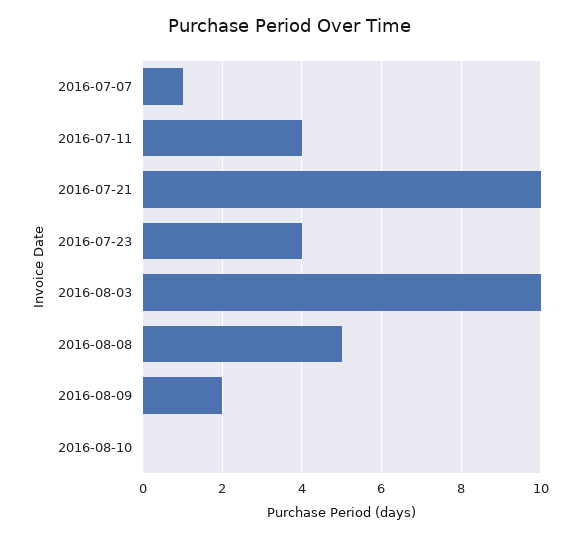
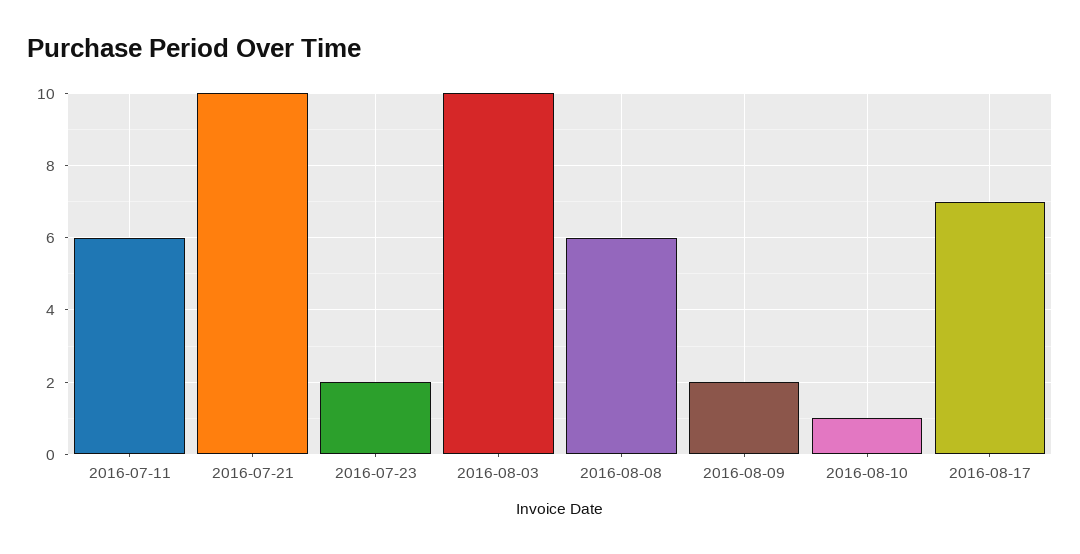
2016-07-07: 1 -> none
2016-07-11: 4 -> 6
2016-07-23: 4 -> 2
2016-08-08: 5 -> 6
2016-08-10: 0 -> 1
2016-08-17: none -> 7

